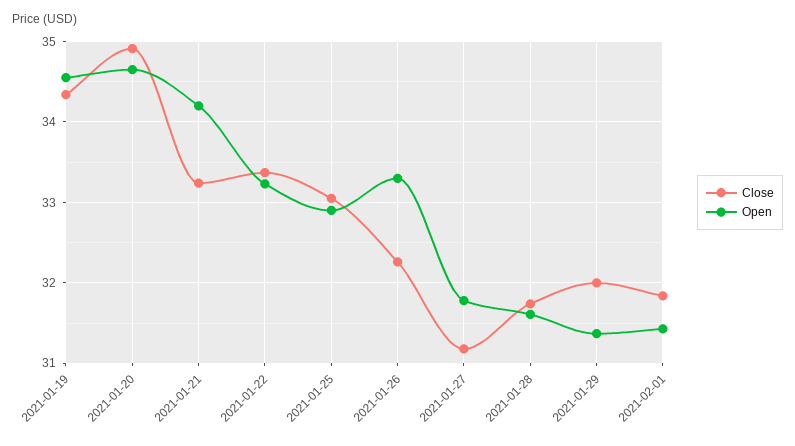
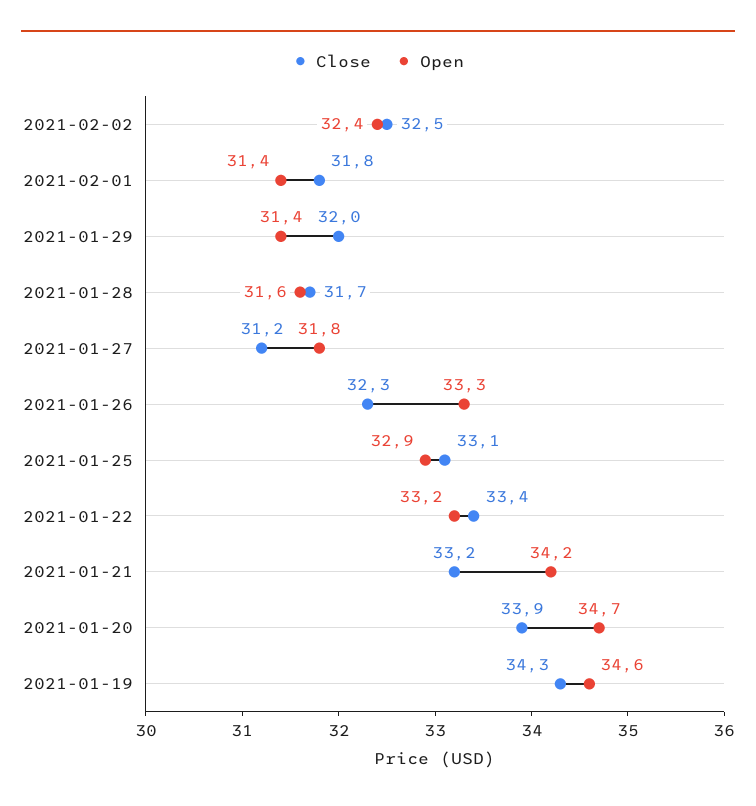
Close, 2021-01-20: 34.9 -> 33.9
Close, 2021-02-02: none -> 32.5
Open, 2021-02-02: none -> 32.4

